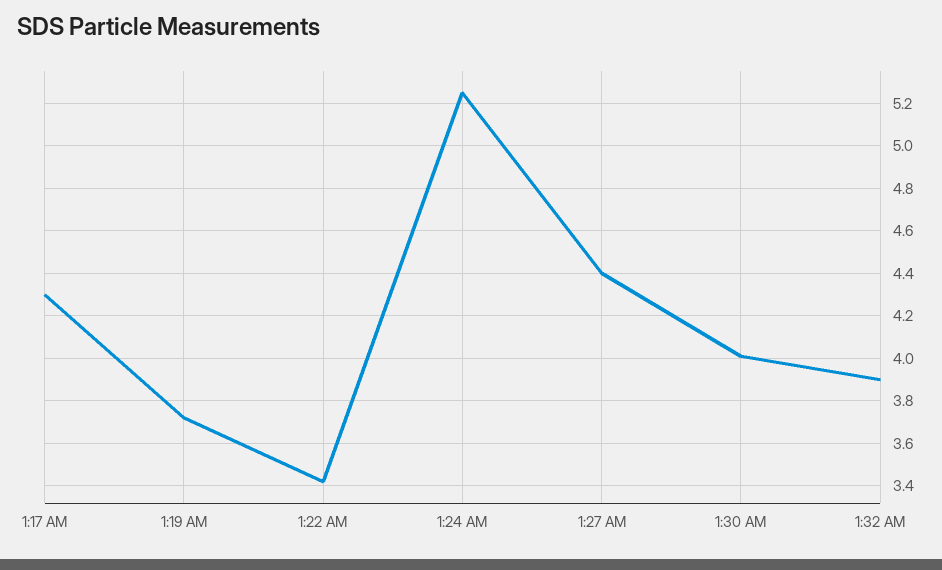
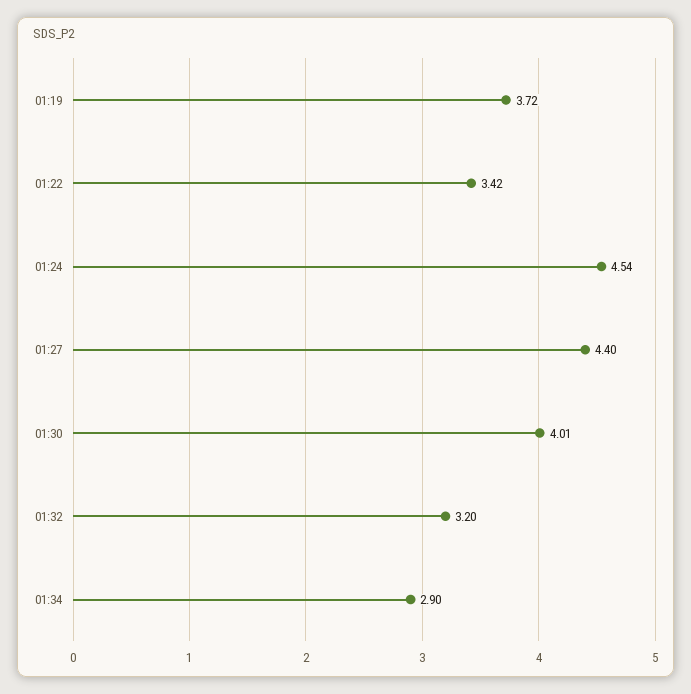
1:17 AM: 4.3 -> none
1:24 AM: 5.25 -> 4.54
1:32 AM: 3.9 -> 3.2
01:34: none -> 2.9

